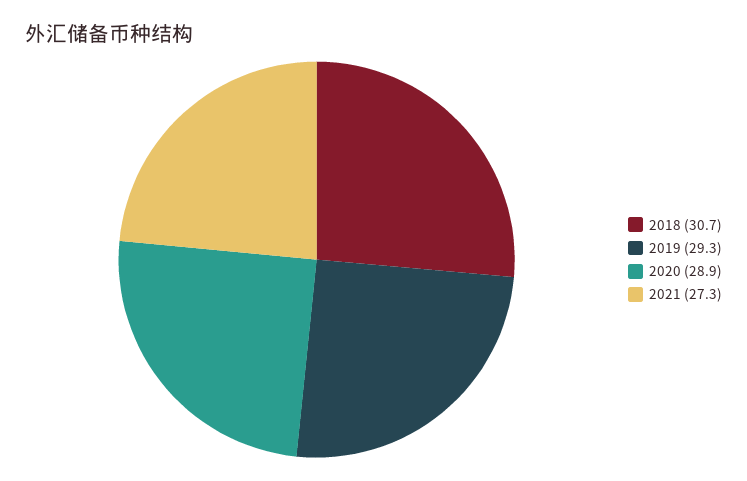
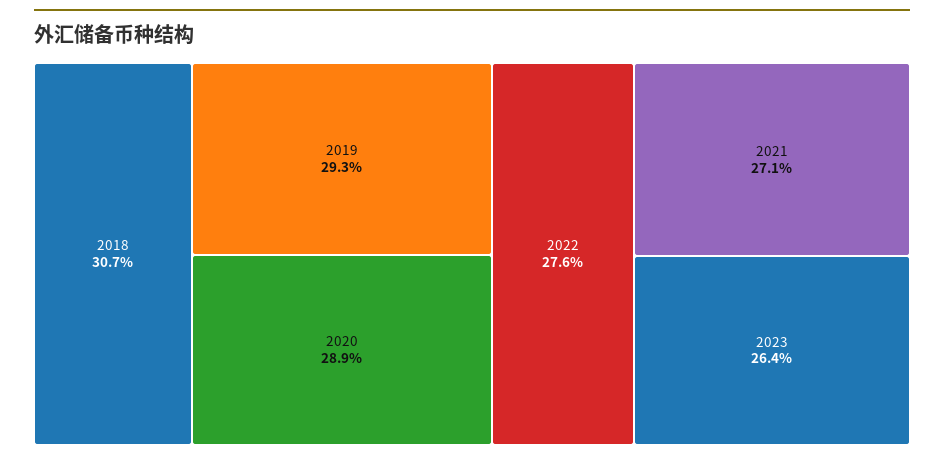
2021: 27.3 -> 27.1
2022: none -> 27.6
2023: none -> 26.4

